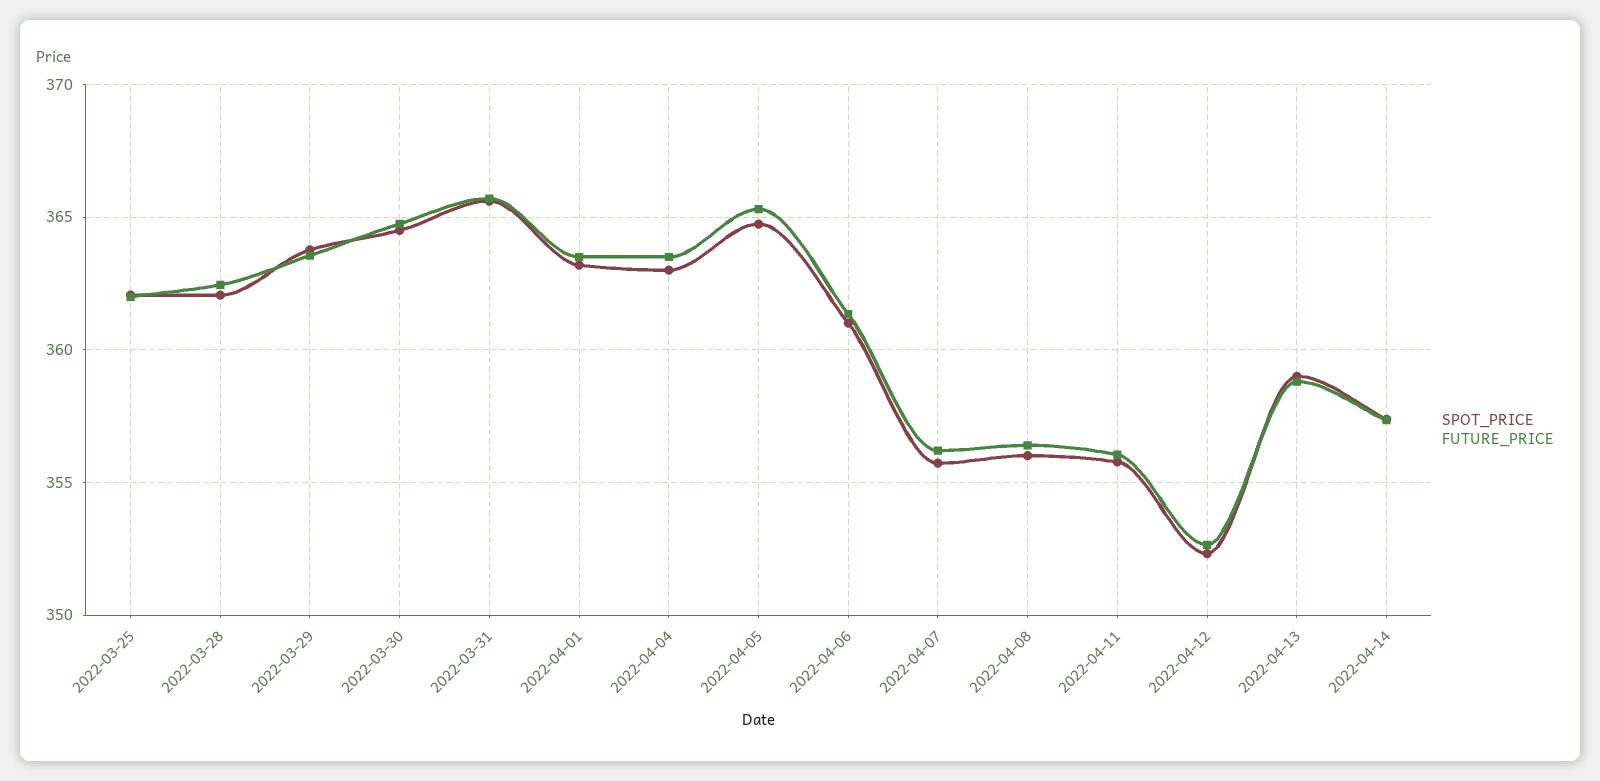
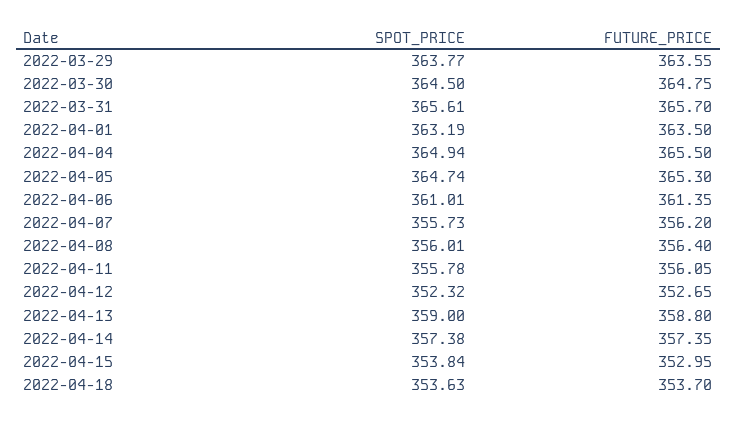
SPOT_PRICE, 2022-03-25: 362 -> none
FUTURE_PRICE, 2022-03-25: 362 -> none
SPOT_PRICE, 2022-03-28: 362 -> none
FUTURE_PRICE, 2022-03-28: 362.5 -> none
SPOT_PRICE, 2022-04-04: 363 -> 364.94
FUTURE_PRICE, 2022-04-04: 363.5 -> 365.5
SPOT_PRICE, 2022-04-15: none -> 353.84
FUTURE_PRICE, 2022-04-15: none -> 352.95
SPOT_PRICE, 2022-04-18: none -> 353.63
FUTURE_PRICE, 2022-04-18: none -> 353.7

